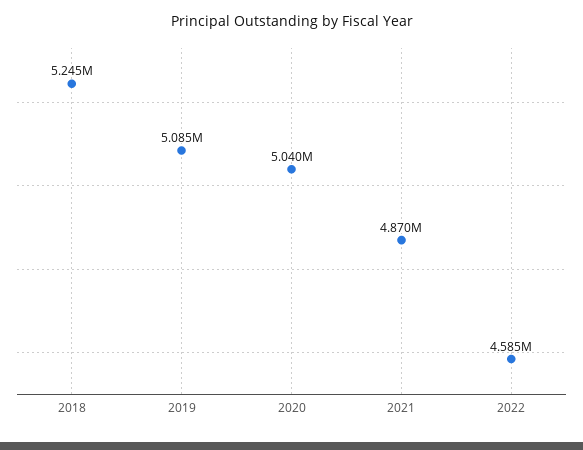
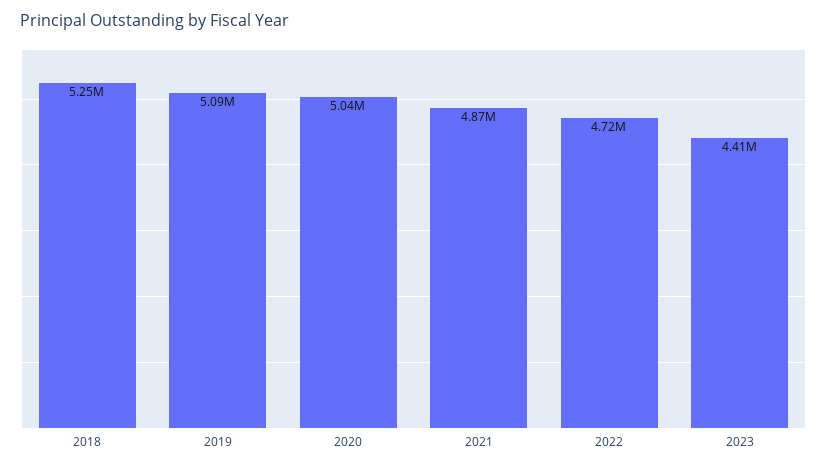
2022: 4585000 -> 4720000
2023: none -> 4410000

